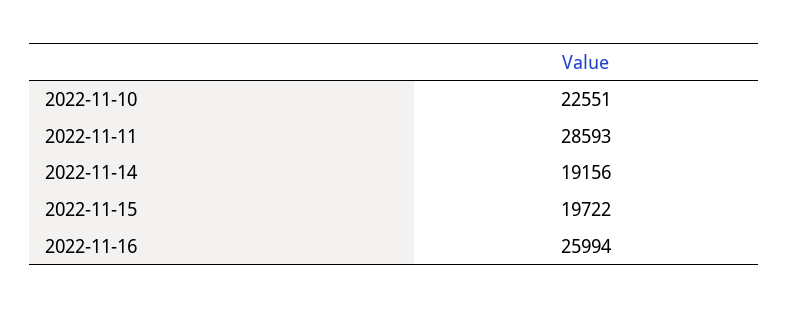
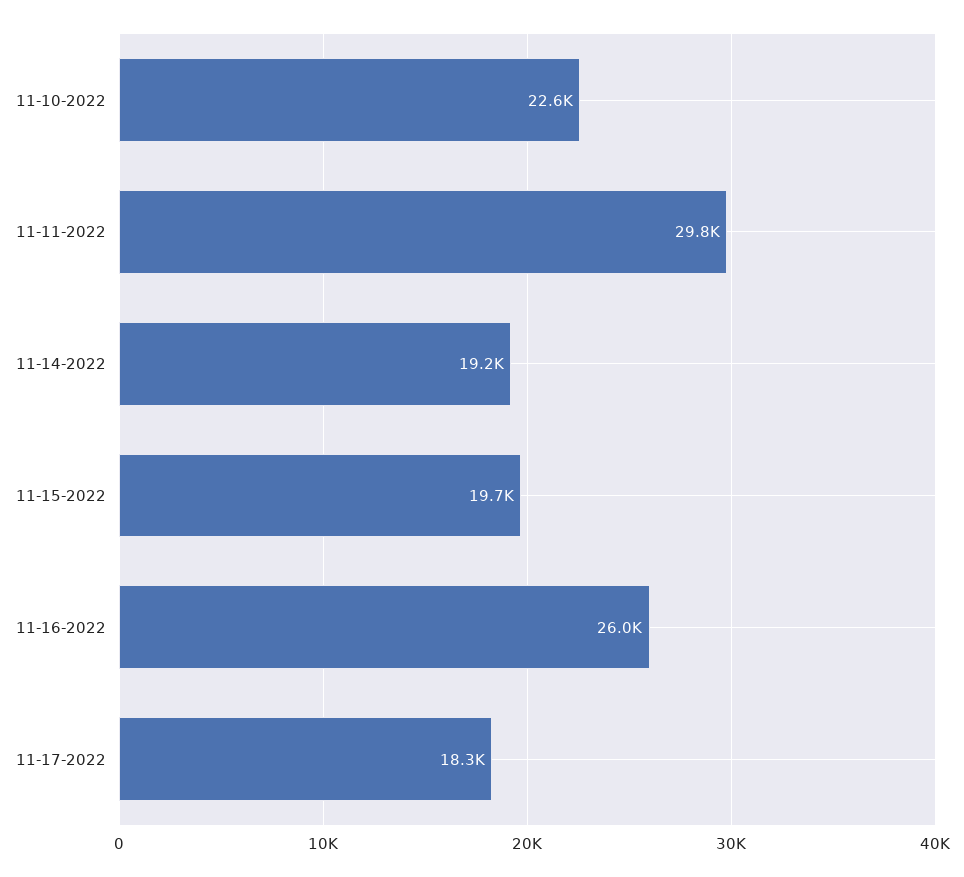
2022-11-11: 28593 -> 29800
11-17-2022: none -> 18300

